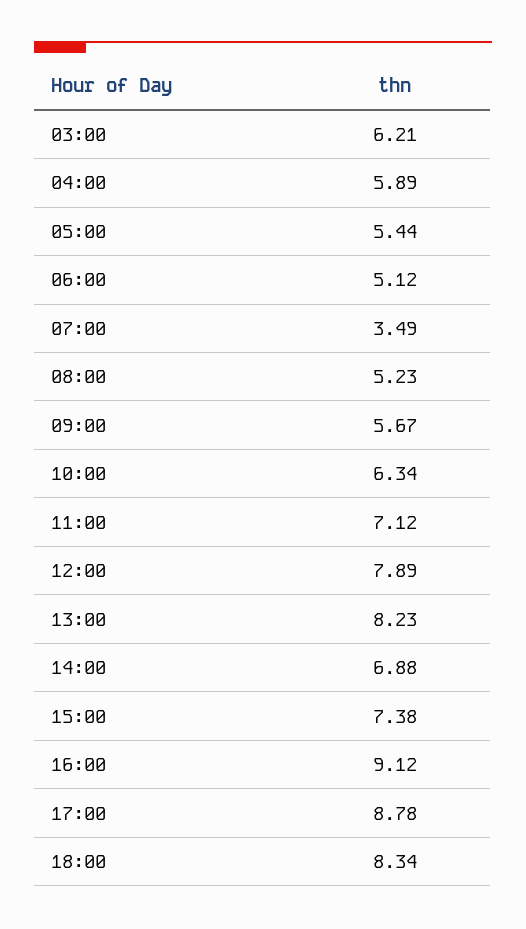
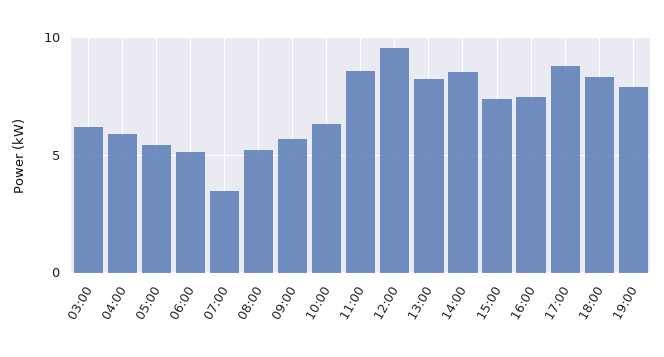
11:00: 7.12 -> 8.5
12:00: 7.89 -> 9.5
14:00: 6.88 -> 8.5
16:00: 9.12 -> 7.5
19:00: none -> 8

